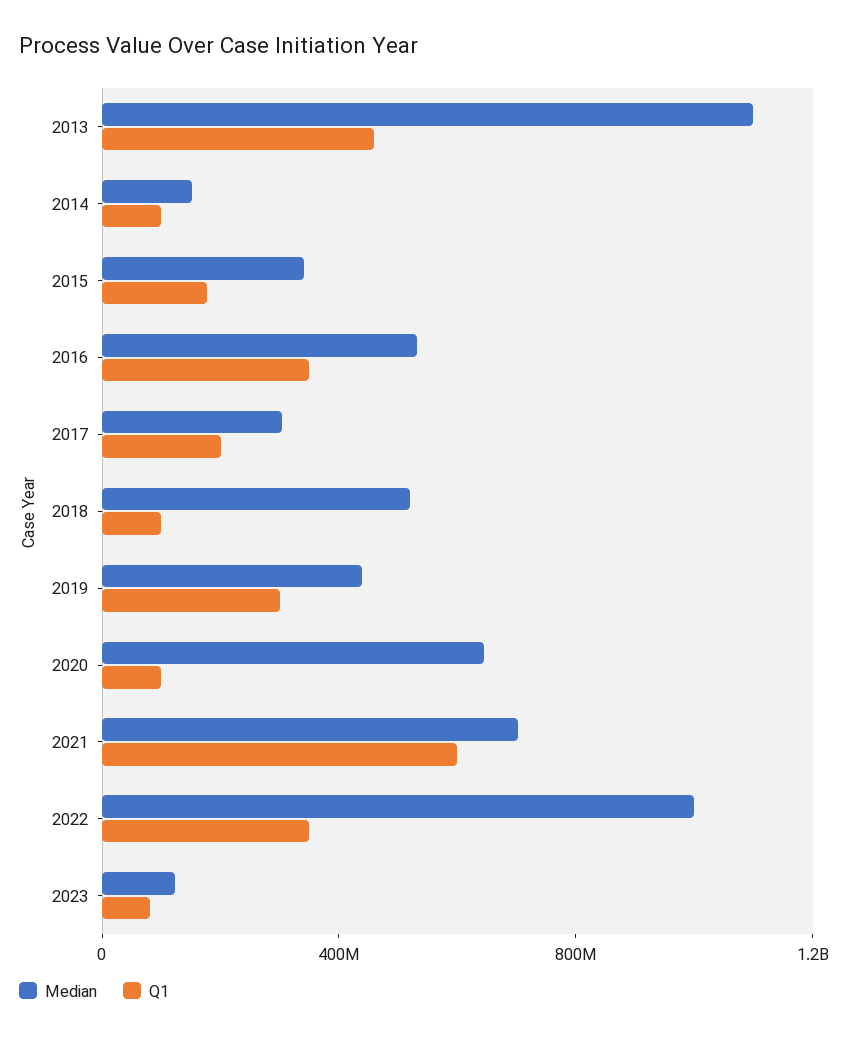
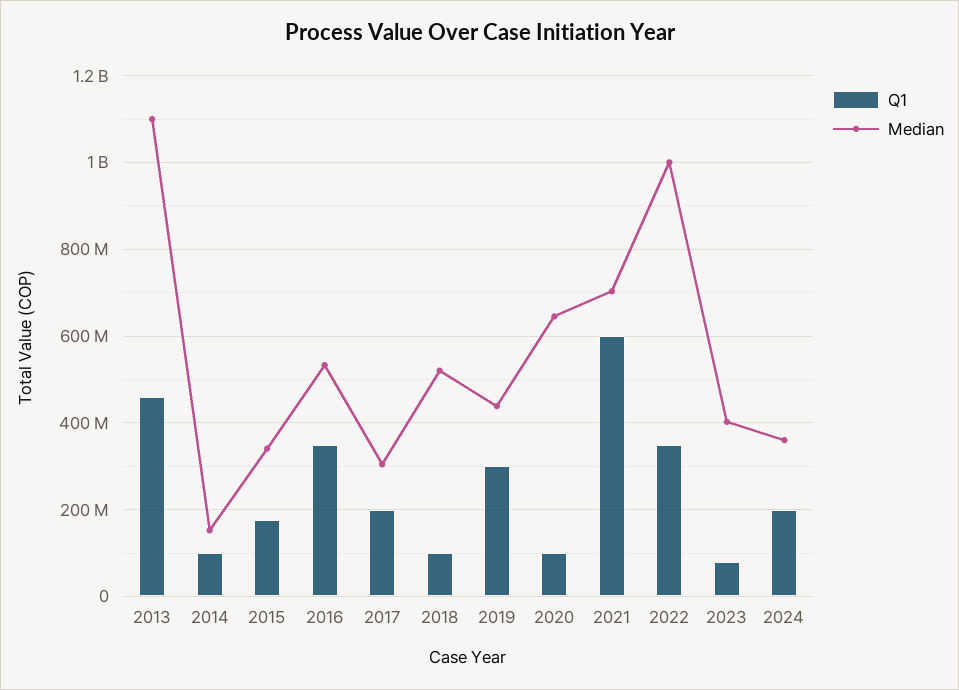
Median, 2023: 100000000 -> 400000000
Q1, 2024: none -> 200000000
Median, 2024: none -> 360000000

